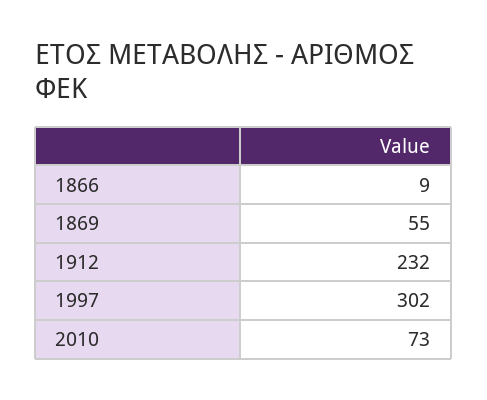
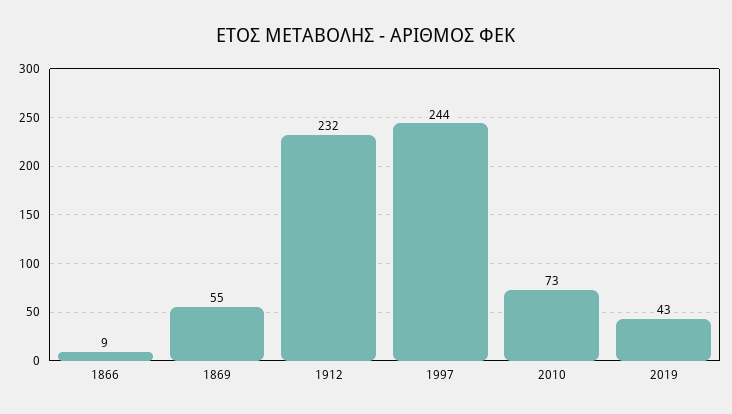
1997: 302 -> 244
2019: none -> 43

